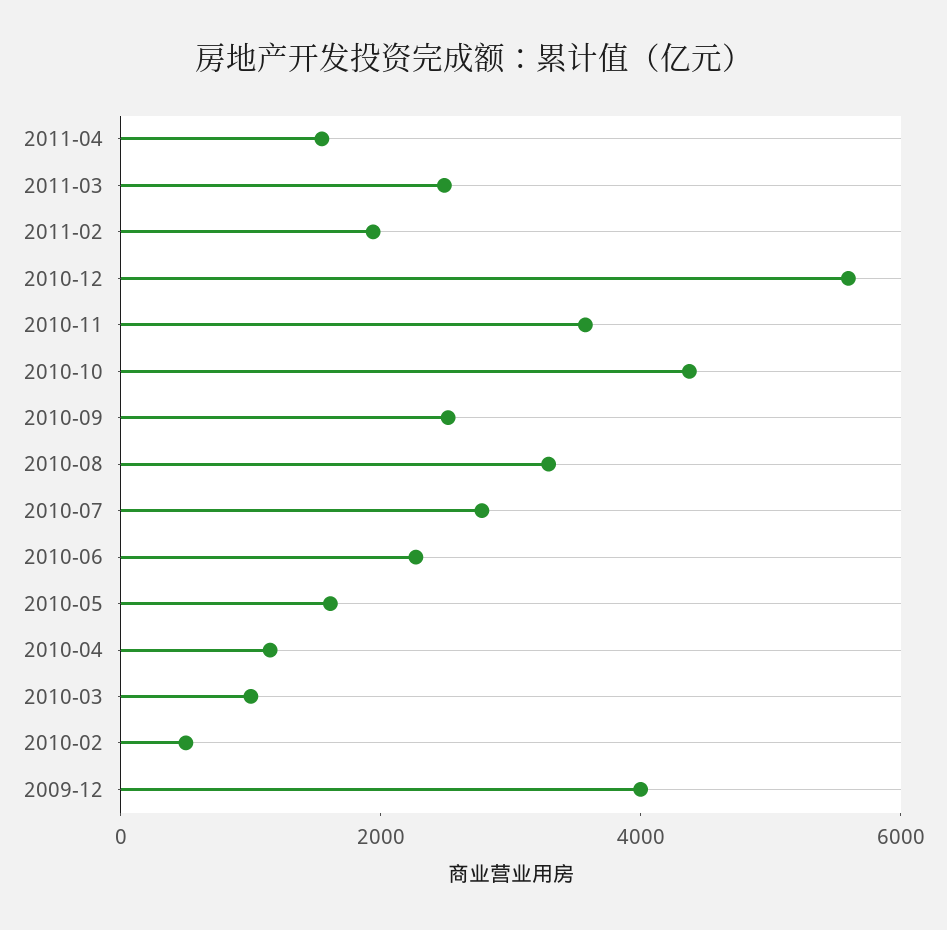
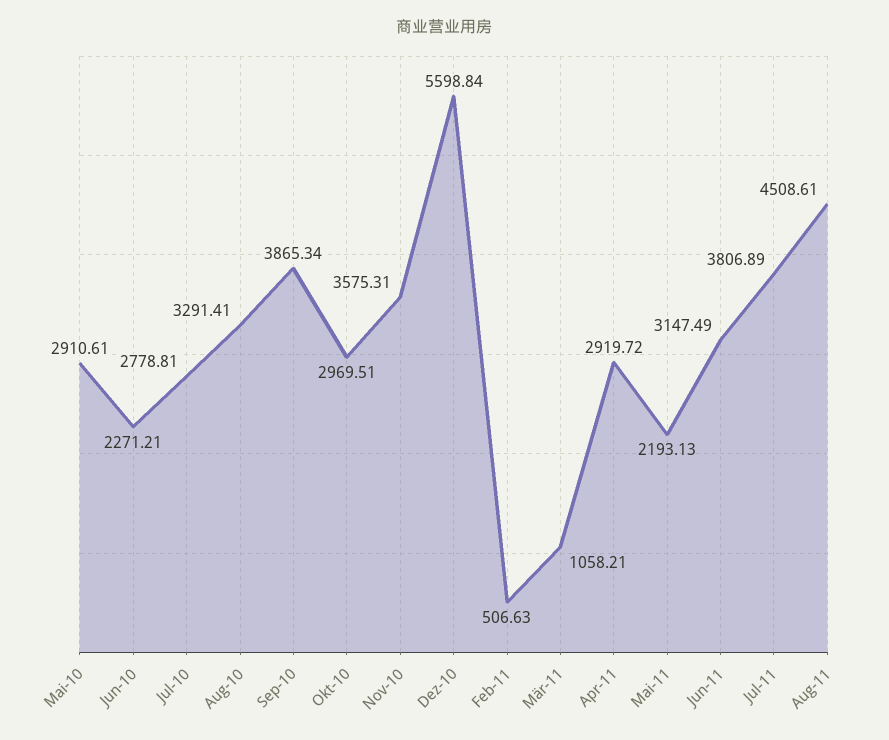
2011-04: 1500 -> 2919.72
2011-03: 2500 -> 1058.21
2011-02: 2000 -> 506.63
2010-10: 4500 -> 2969.51
2010-09: 2500 -> 3865.34
2010-05: 1500 -> 2910.61
2010-04: 1000 -> none
2010-03: 1000 -> none
2010-02: 500 -> none
2009-12: 4000 -> none
Mai-11: none -> 2193.13
Jun-11: none -> 3147.49
Jul-11: none -> 3806.89
Aug-11: none -> 4508.61

